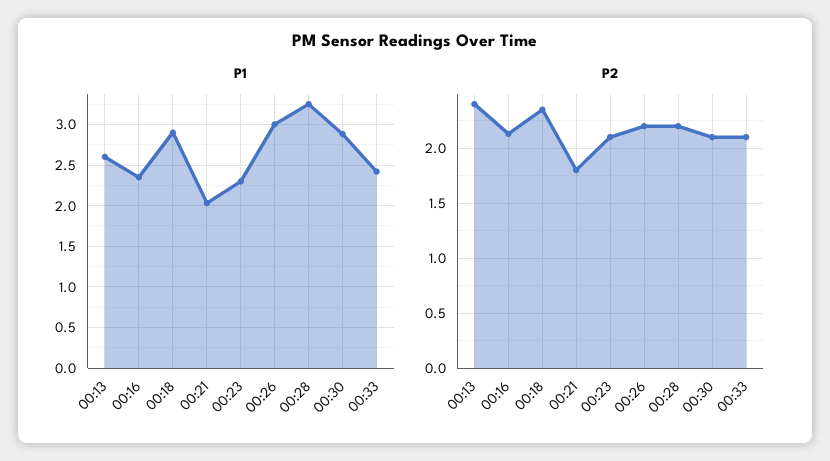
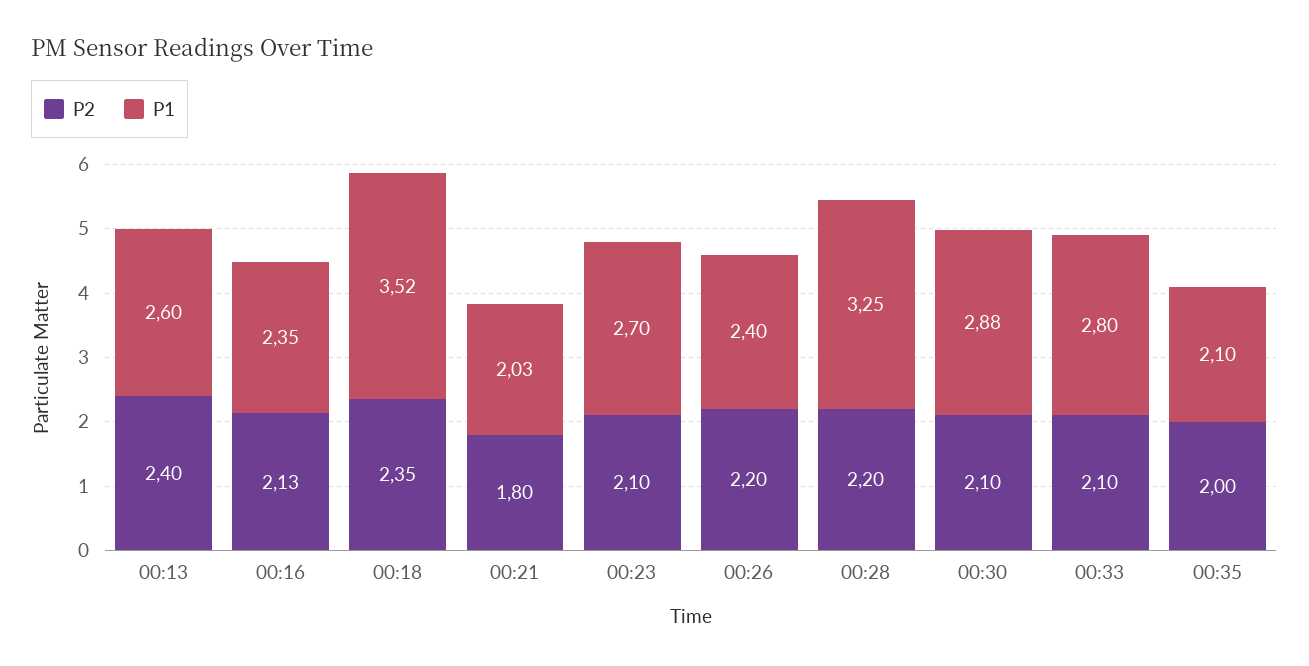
P1, 00:18: 2.9 -> 3.52
P1, 00:23: 2.3 -> 2.7
P1, 00:26: 3 -> 2.4
P1, 00:33: 2.4 -> 2.8
P2, 00:35: none -> 2
P1, 00:35: none -> 2.1

